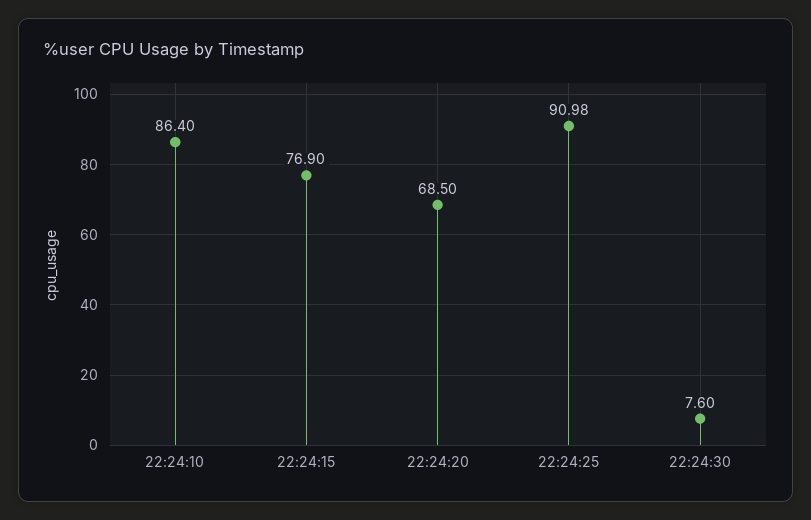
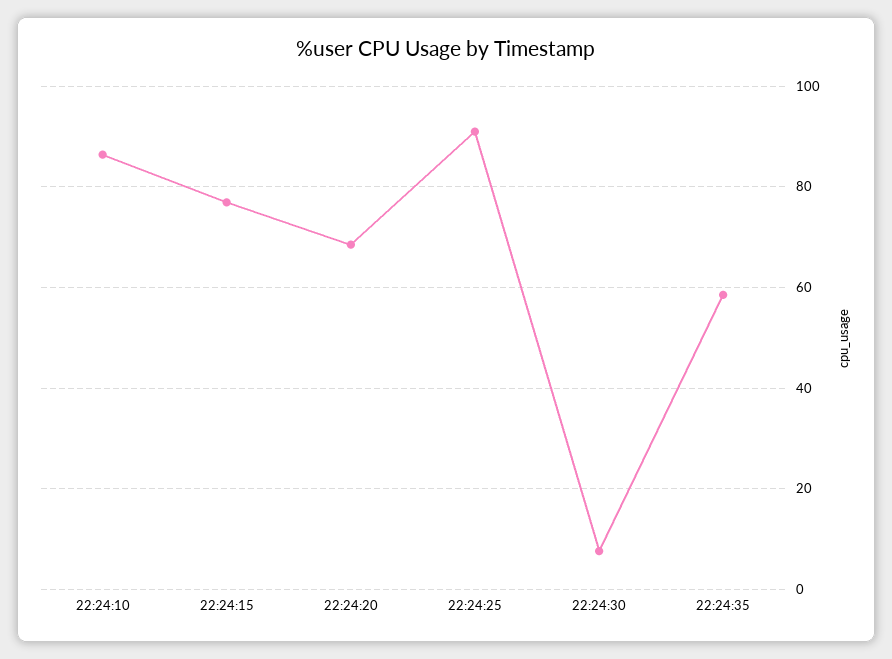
22:24:35: none -> 58

